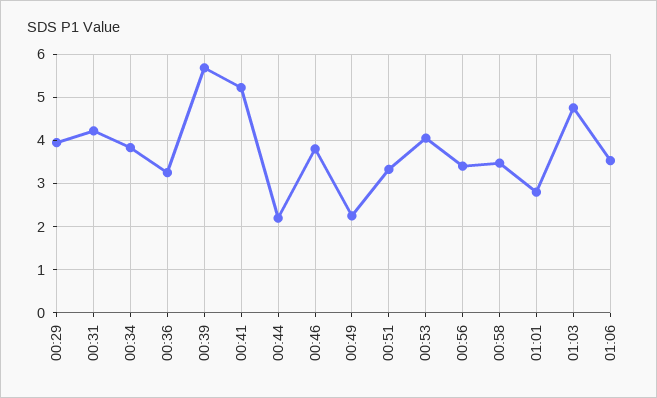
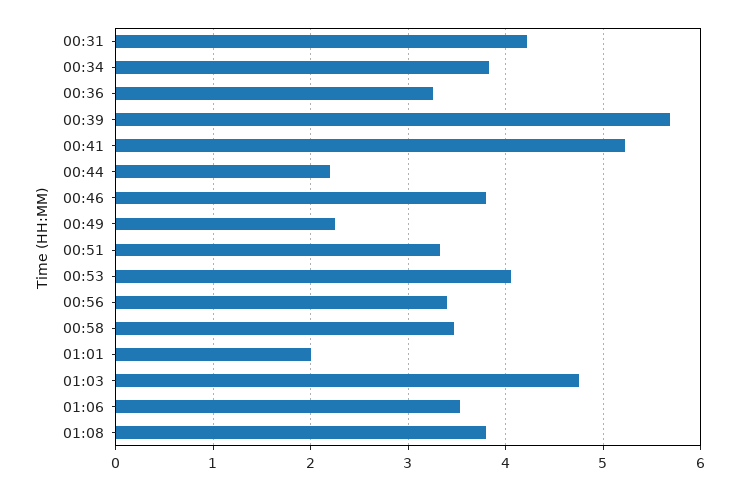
00:29: 4 -> none
01:01: 2.8 -> 2
01:08: none -> 3.8

